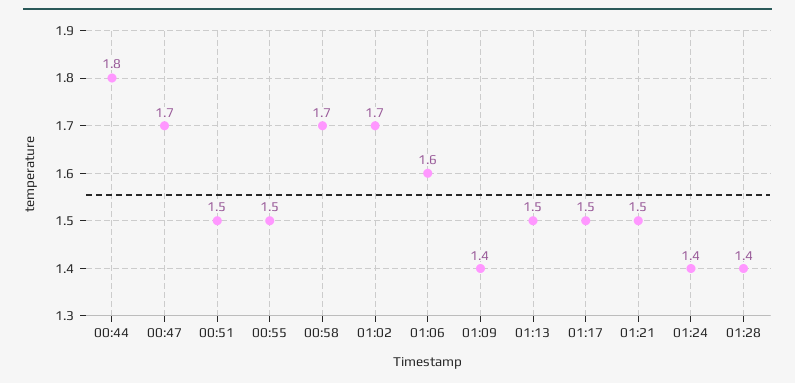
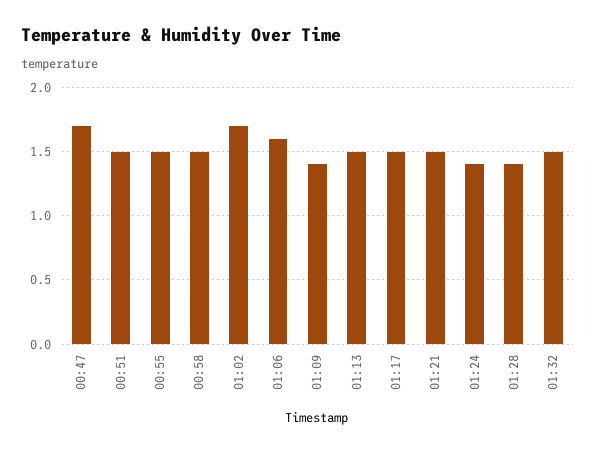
00:44: 1.8 -> none
00:58: 1.7 -> 1.5
01:32: none -> 1.5

